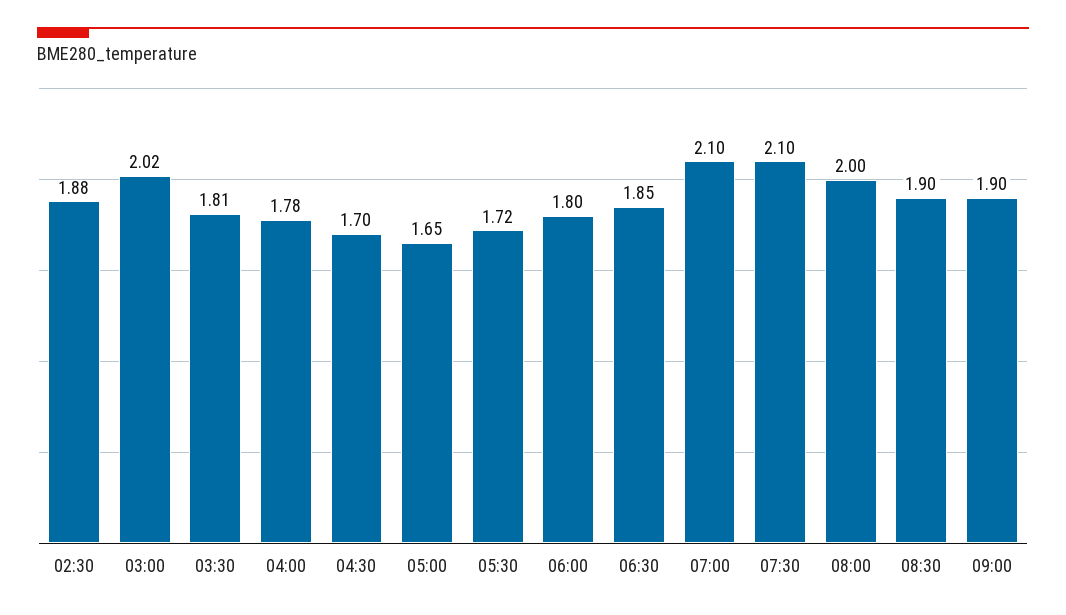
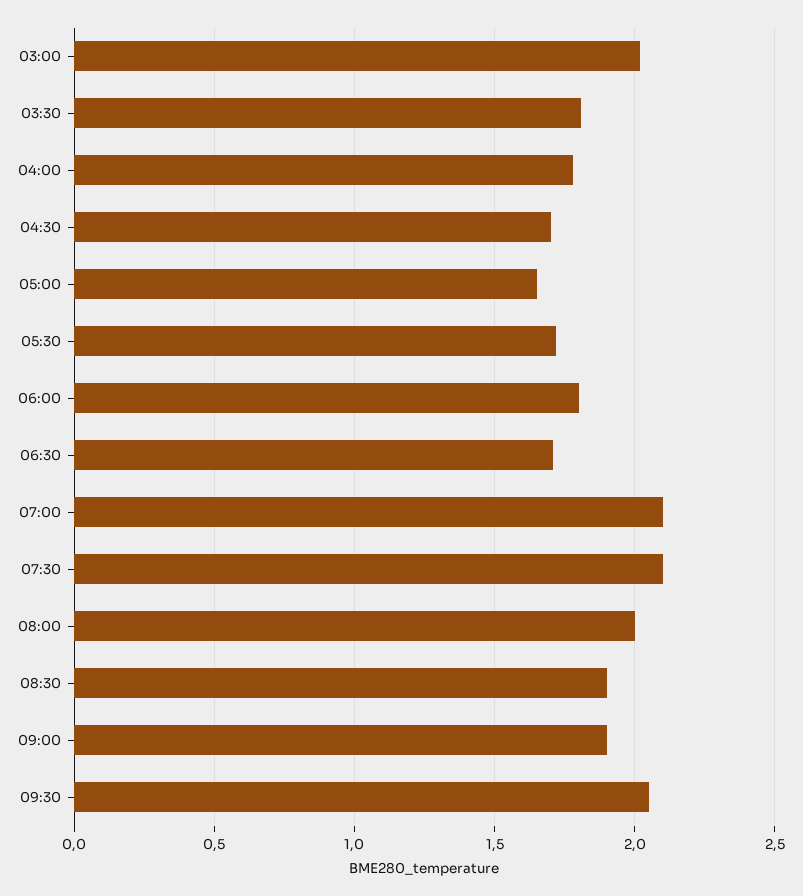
02:30: 1.88 -> none
06:30: 1.85 -> 1.7
09:30: none -> 2.05

